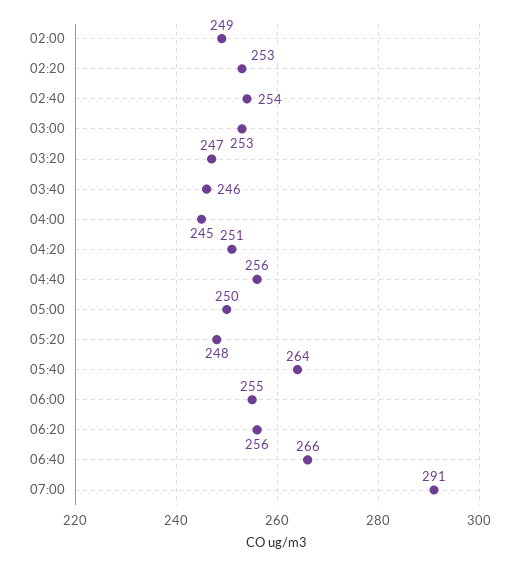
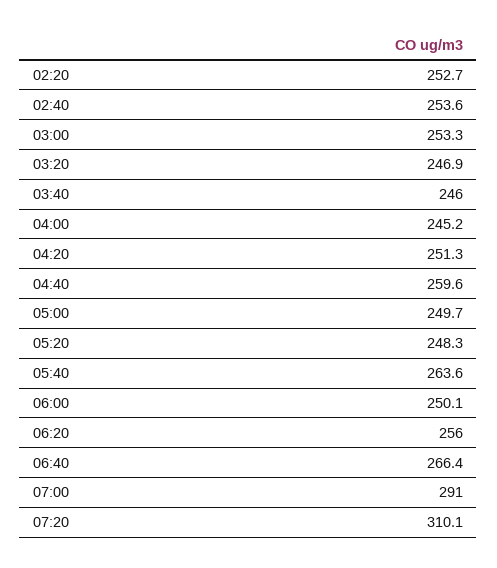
02:00: 249 -> none
04:40: 256 -> 259.6
06:00: 255 -> 250.1
07:20: none -> 310.1

